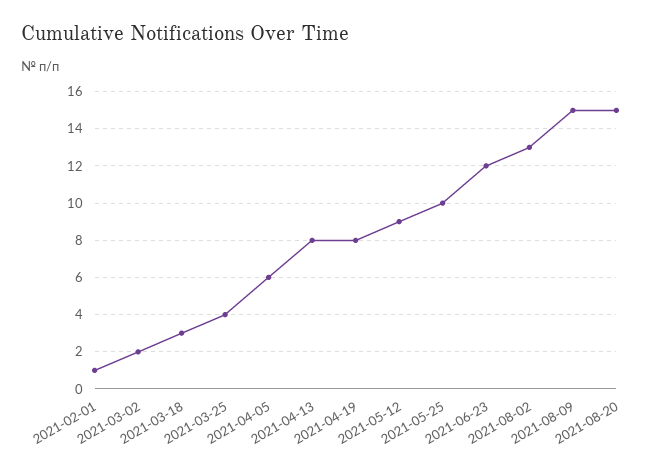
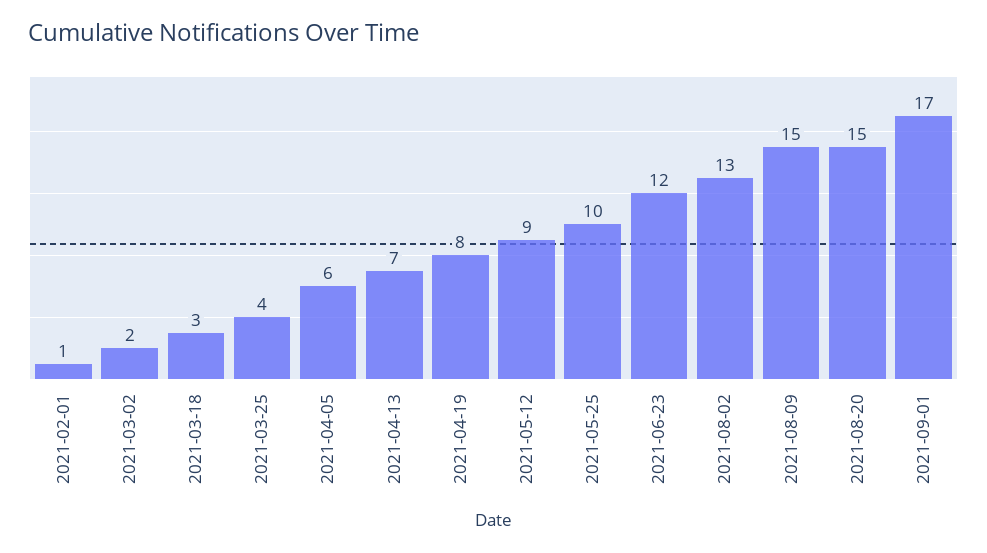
2021-04-13: 8 -> 7
2021-09-01: none -> 17

